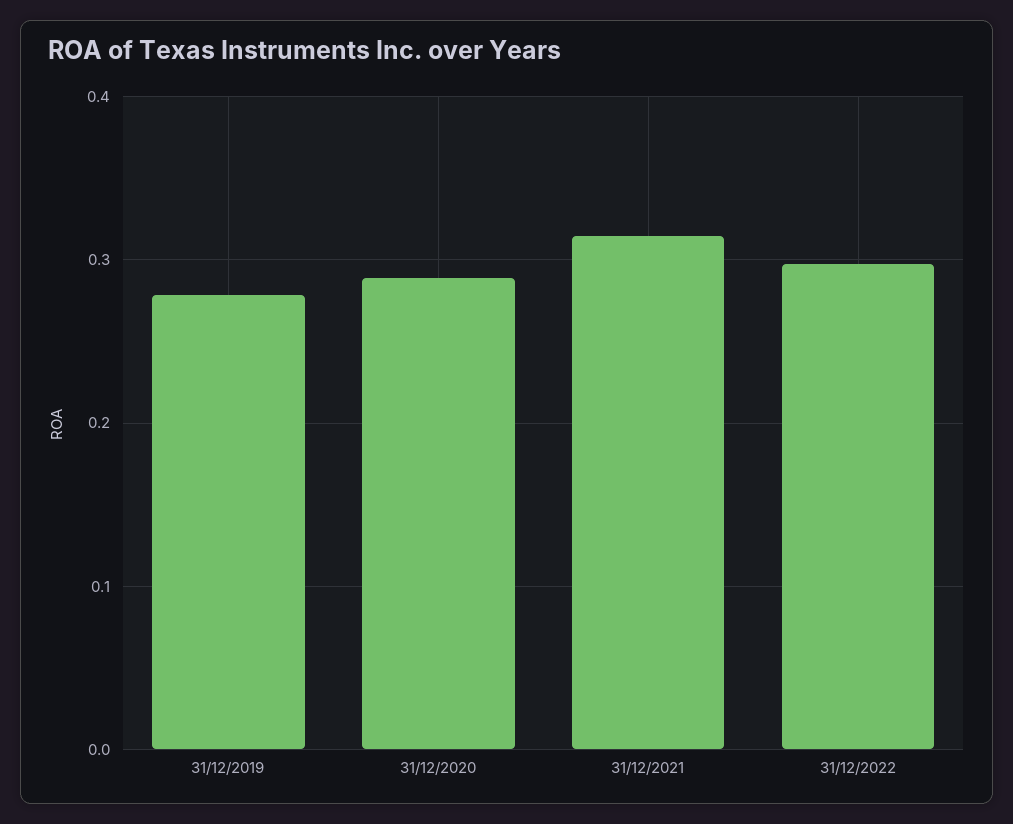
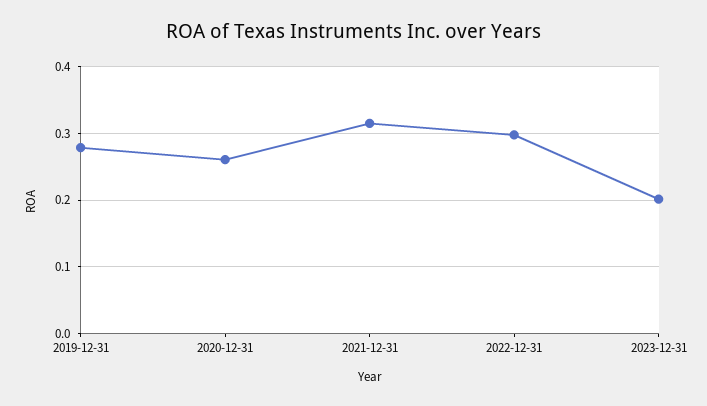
31/12/2020: 0.29 -> 0.26
2023-12-31: none -> 0.2

